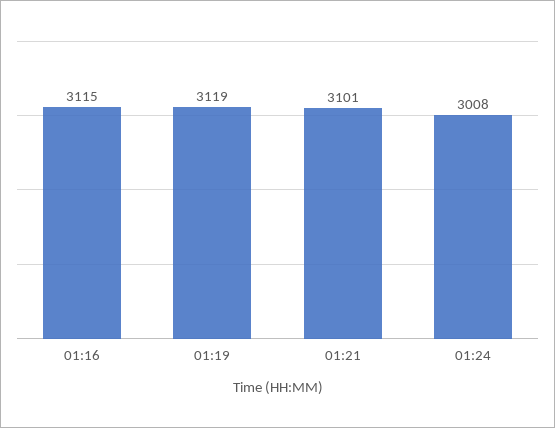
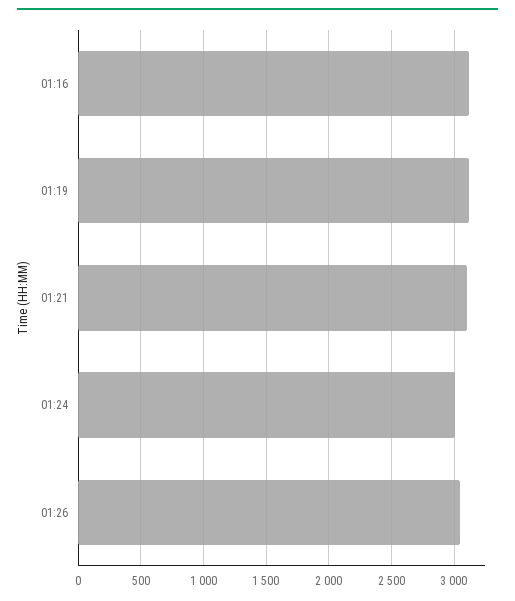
01:26: none -> 3050

